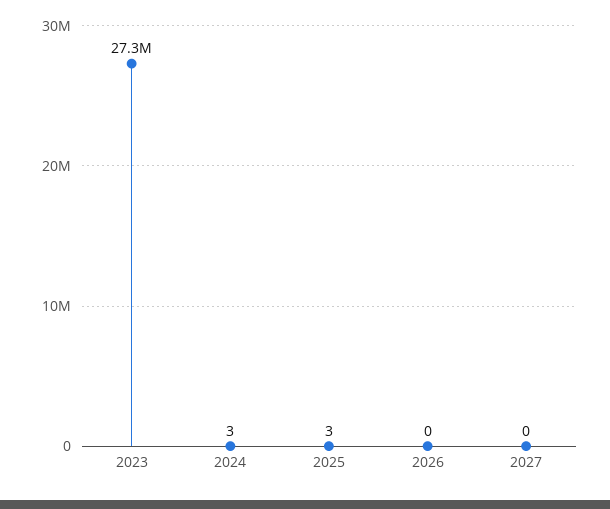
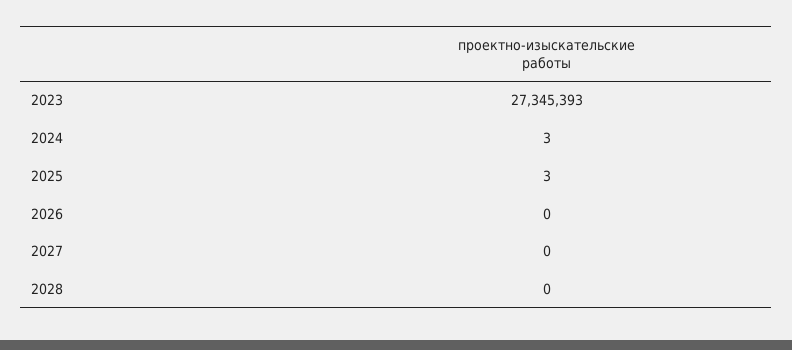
2028: none -> 0

